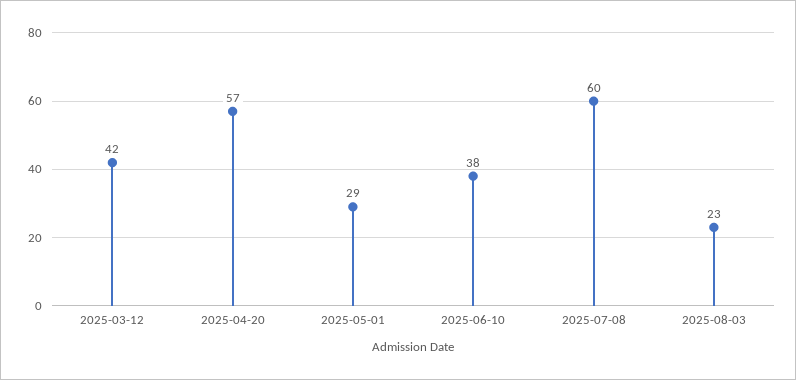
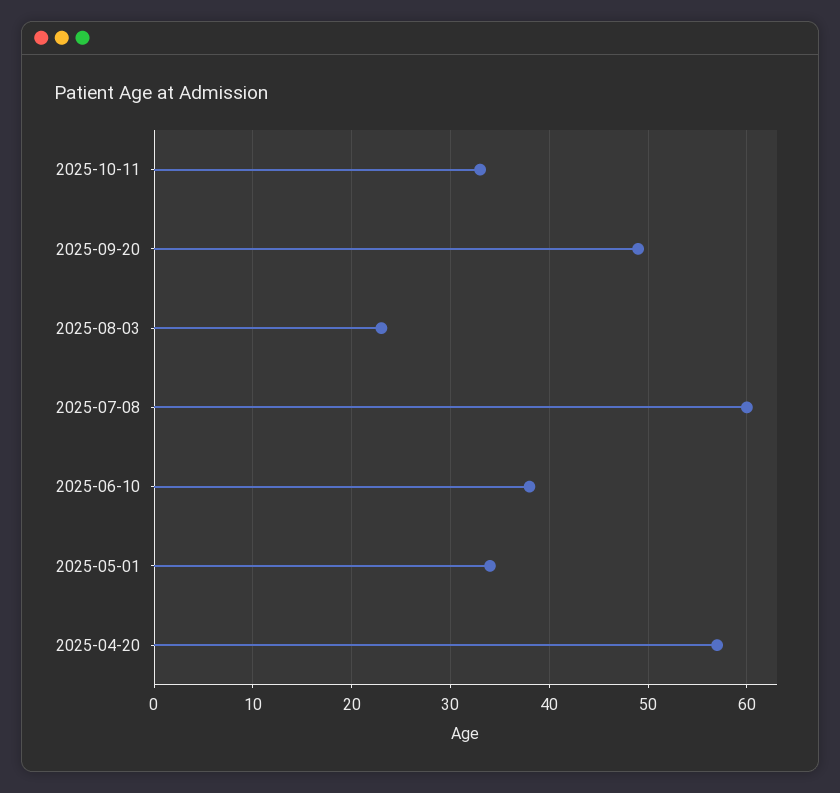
2025-03-12: 42 -> none
2025-05-01: 29 -> 34
2025-10-11: none -> 33
2025-09-20: none -> 49

